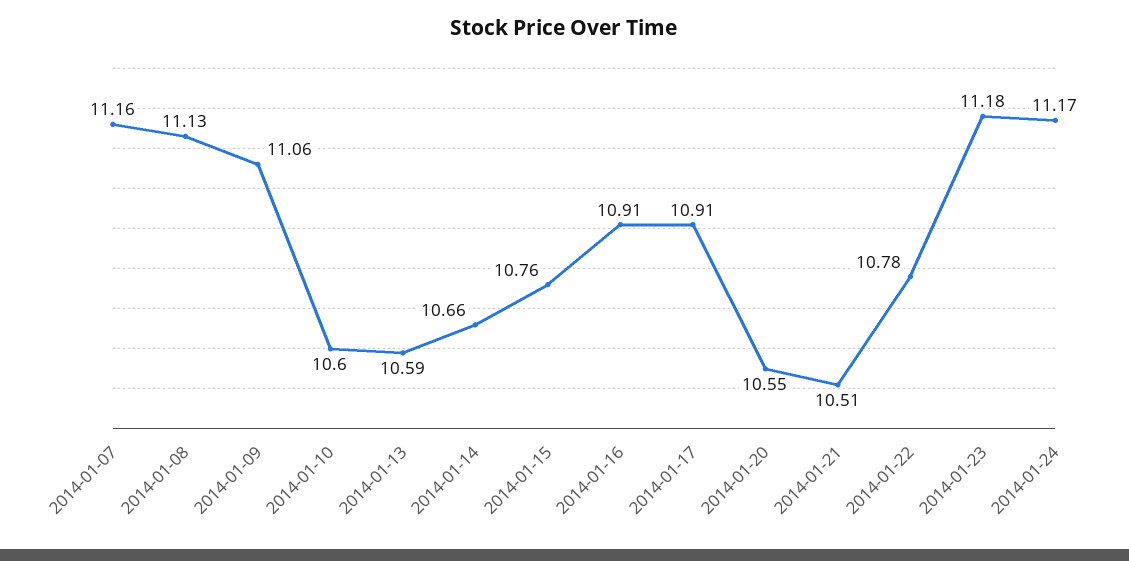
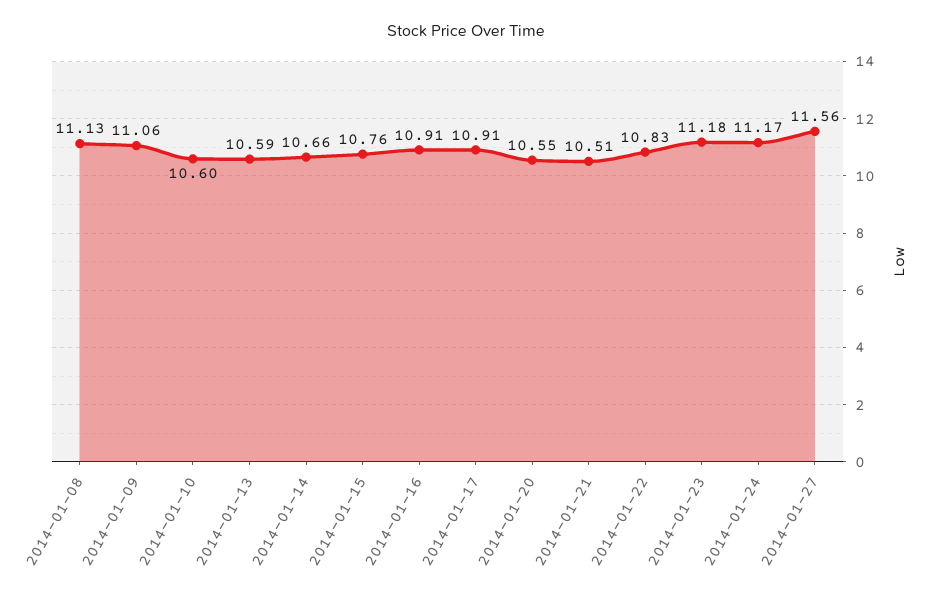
2014-01-07: 11.16 -> none
2014-01-22: 10.78 -> 10.83
2014-01-27: none -> 11.56

